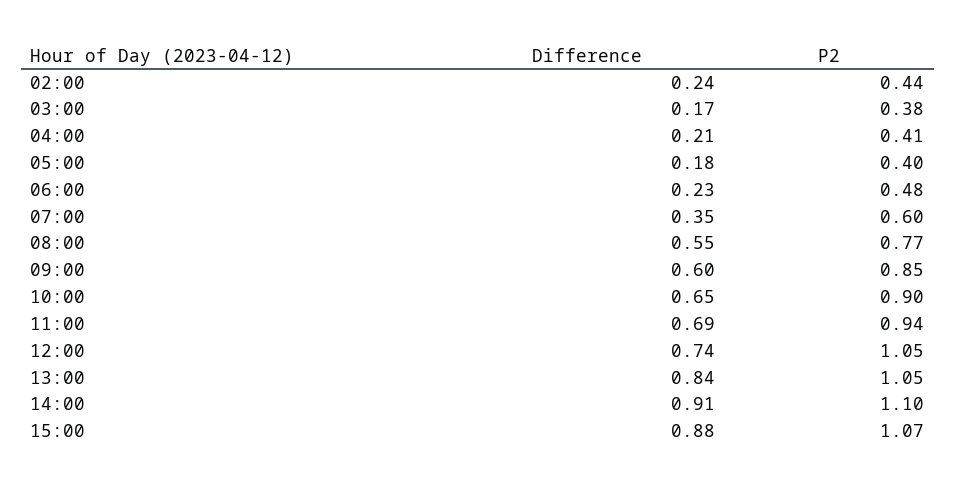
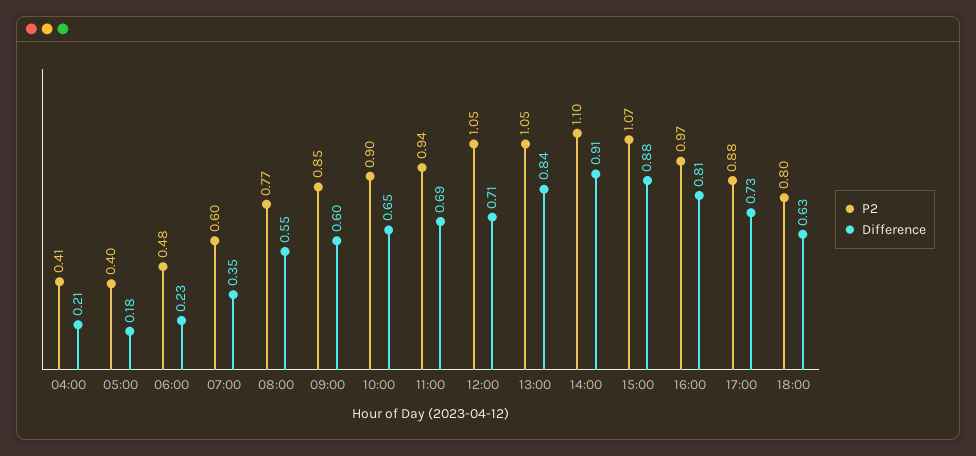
Difference, 02:00: 0.24 -> none
P2, 02:00: 0.44 -> none
Difference, 03:00: 0.17 -> none
P2, 03:00: 0.38 -> none
Difference, 12:00: 0.74 -> 0.71
P2, 16:00: none -> 0.97
Difference, 16:00: none -> 0.81
P2, 17:00: none -> 0.88
Difference, 17:00: none -> 0.73
P2, 18:00: none -> 0.8
Difference, 18:00: none -> 0.63

